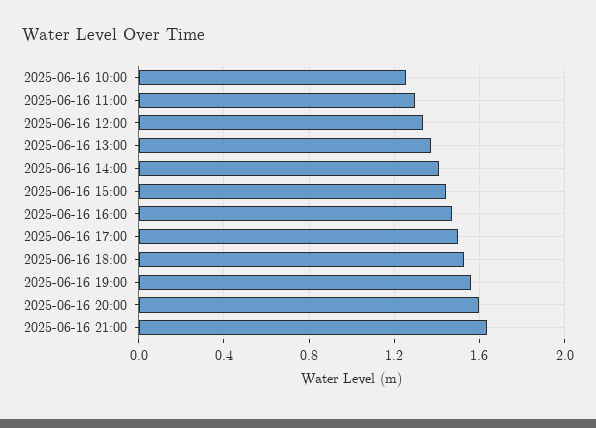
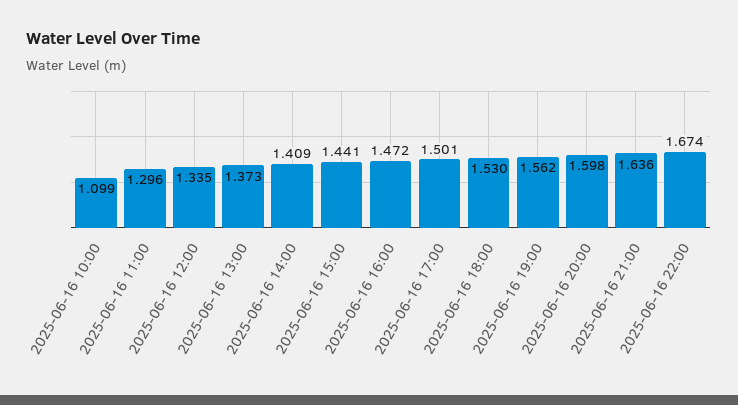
2025-06-16 10:00: 1.25 -> 1.099
2025-06-16 22:00: none -> 1.674

